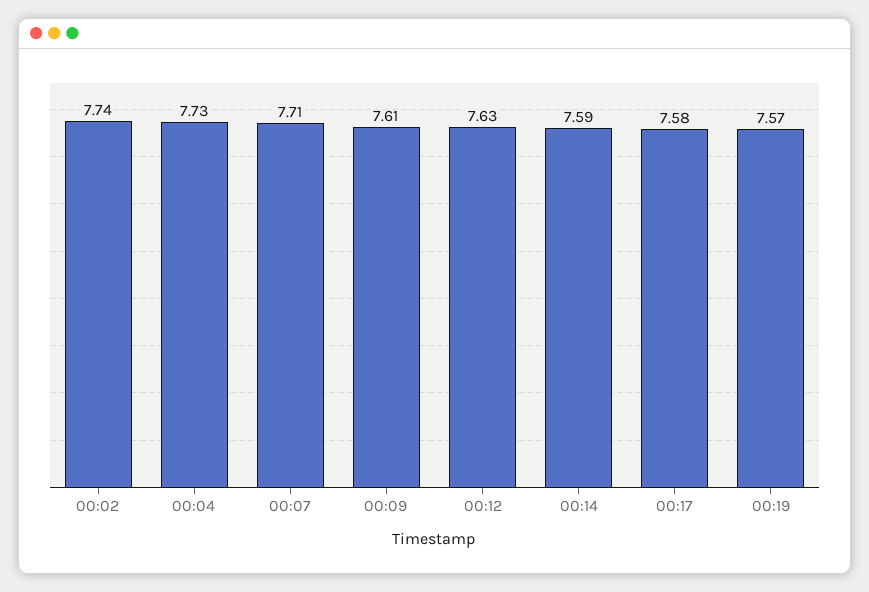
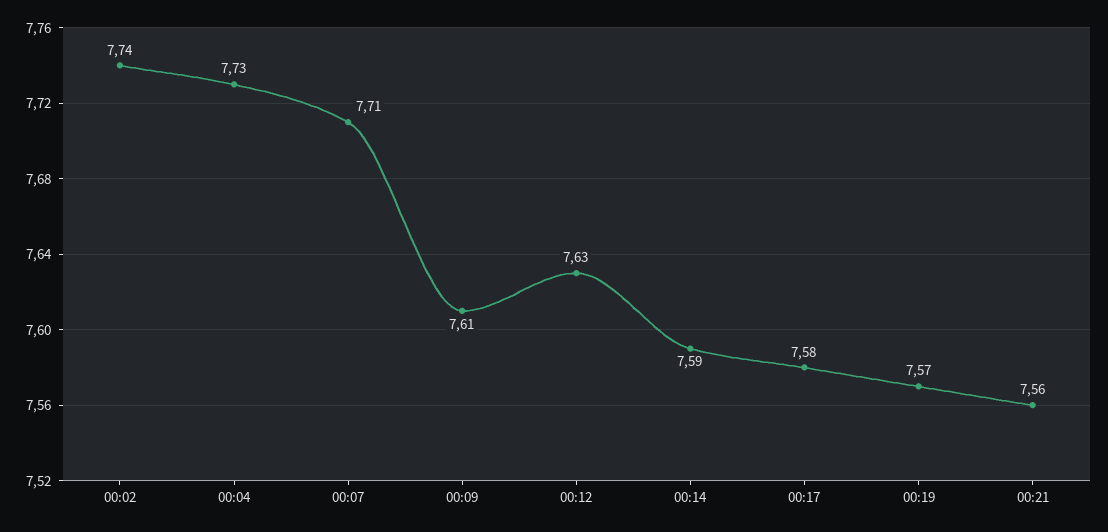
00:21: none -> 7.56

